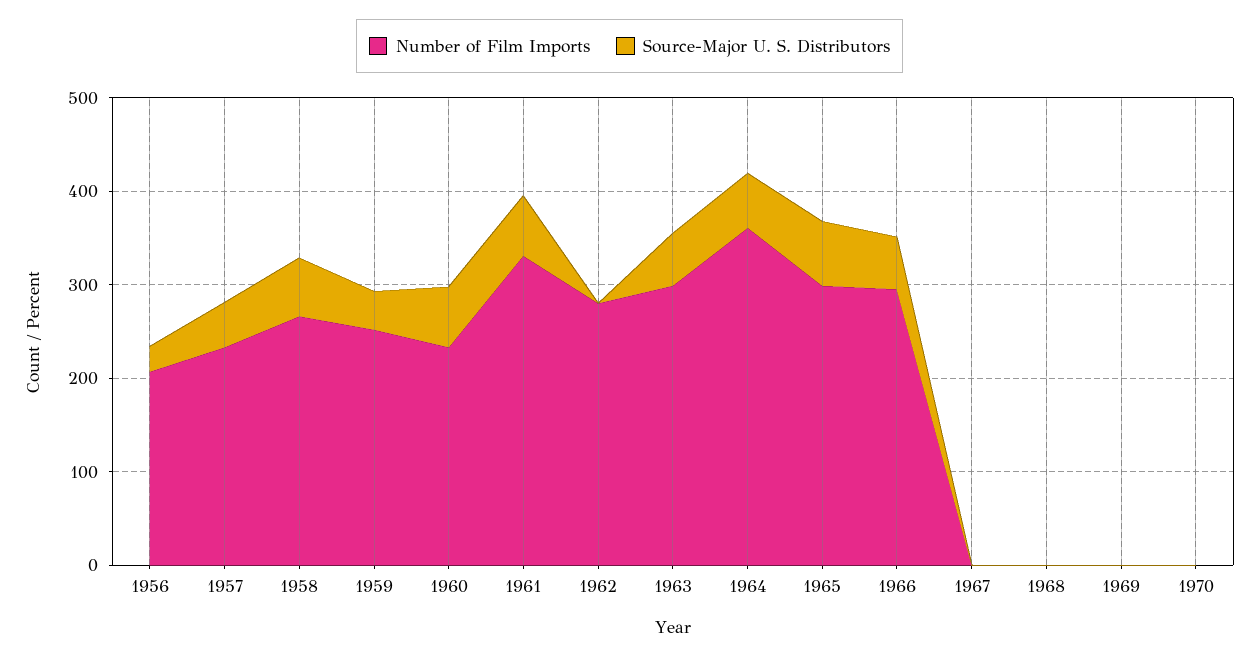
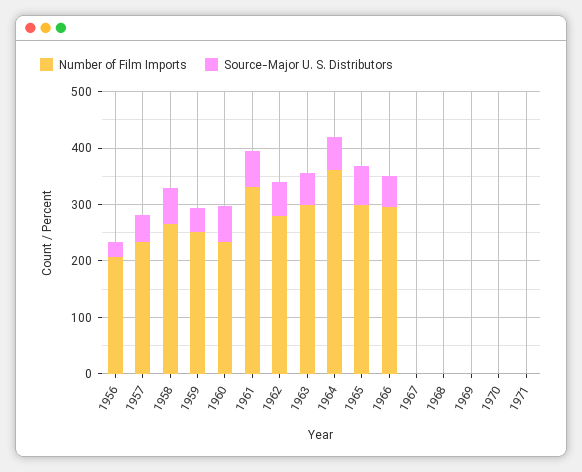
Source-Major U. S. Distributors, 1962: 0 -> 60
Number of Film Imports, 1971: none -> 0
Source-Major U. S. Distributors, 1971: none -> 0

